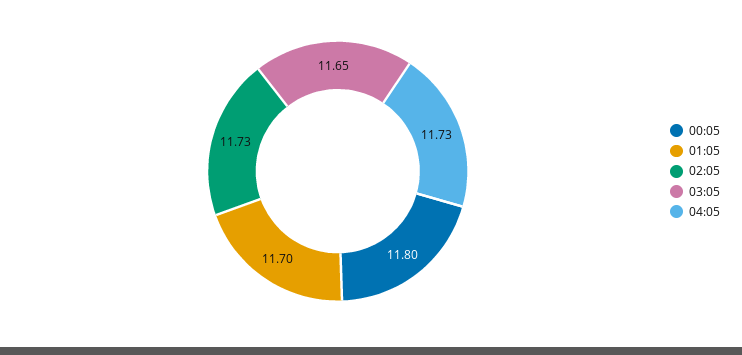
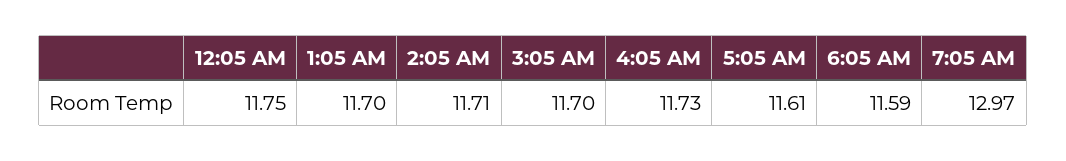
00:05: 11.8 -> 11.75
02:05: 11.73 -> 11.71
03:05: 11.65 -> 11.7
5:05 AM: none -> 11.61
6:05 AM: none -> 11.59
7:05 AM: none -> 12.97

